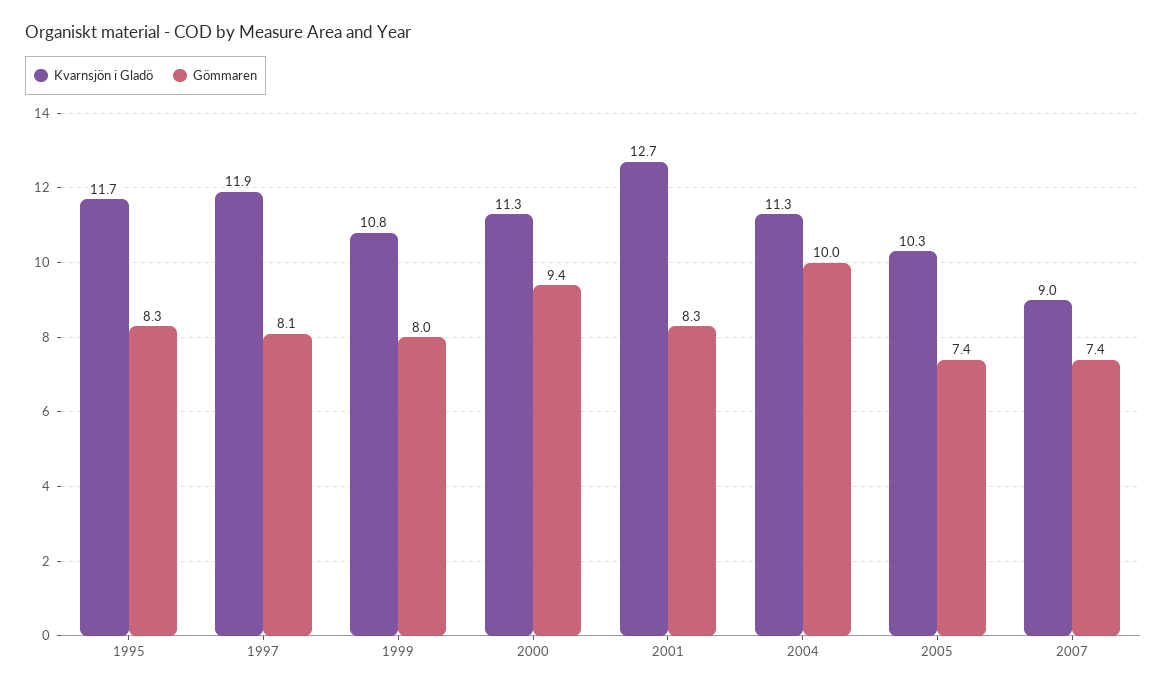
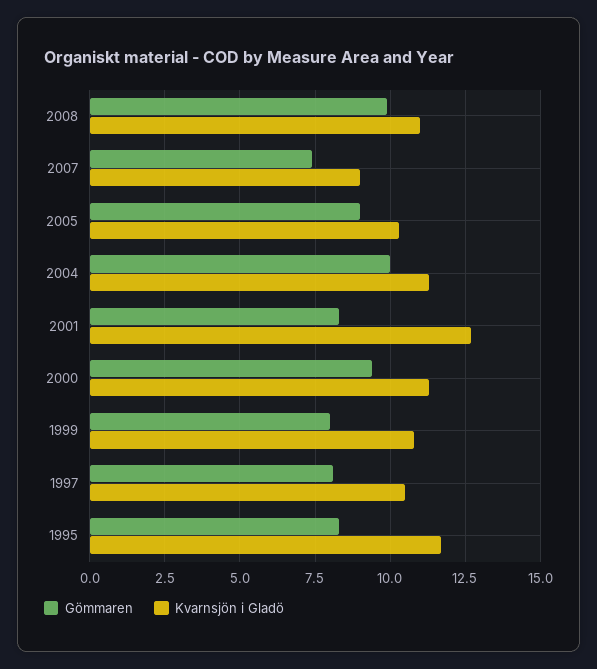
Kvarnsjön i Gladö, 1997: 11.9 -> 10.5
Gömmaren, 2005: 7.4 -> 9
Gömmaren, 2008: none -> 10
Kvarnsjön i Gladö, 2008: none -> 11

